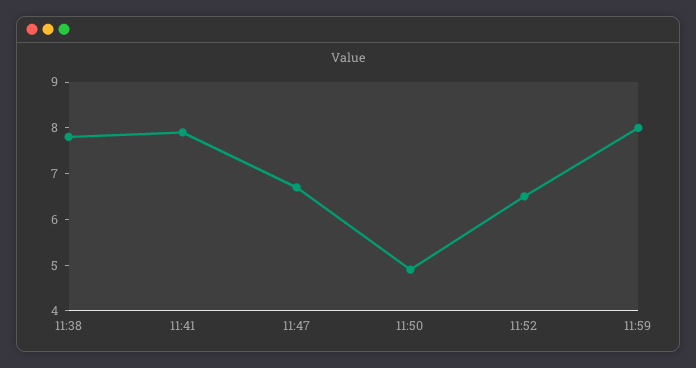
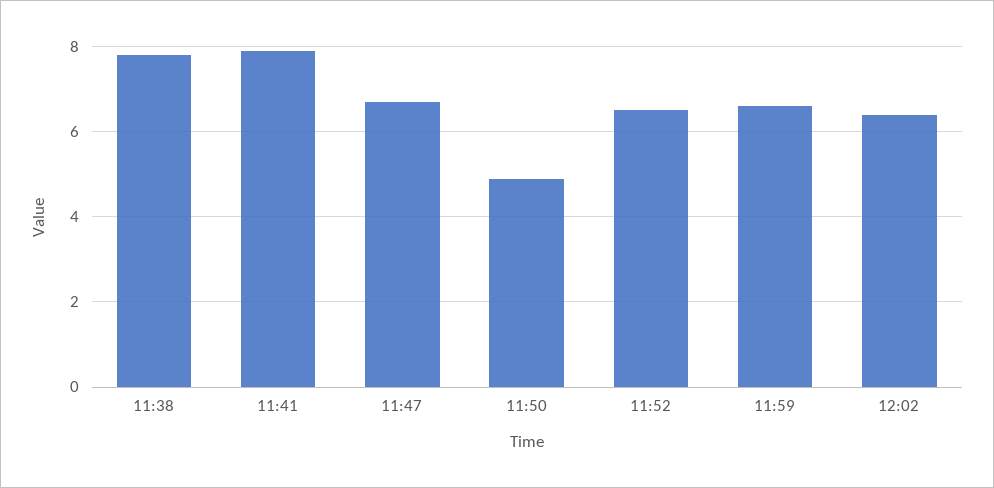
11:59: 8 -> 6.5
12:02: none -> 6.5

